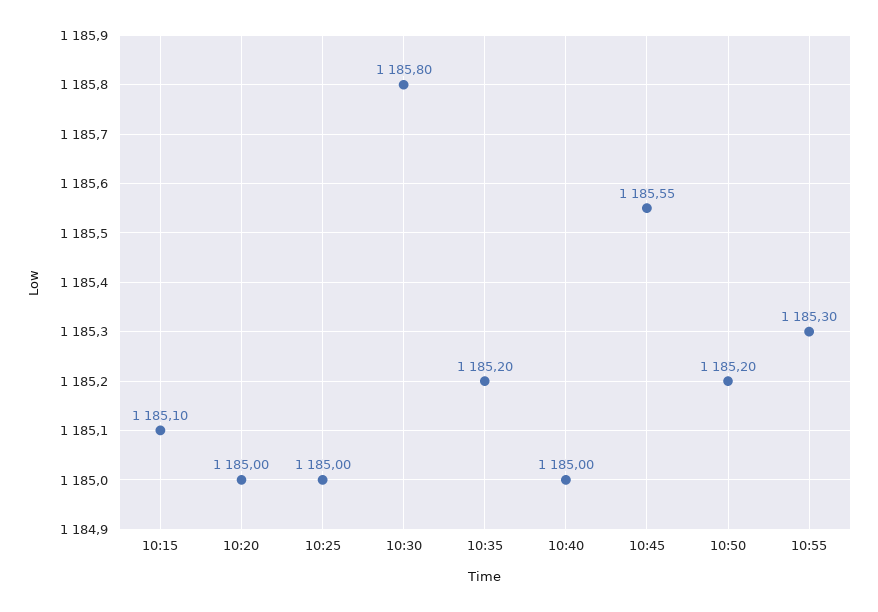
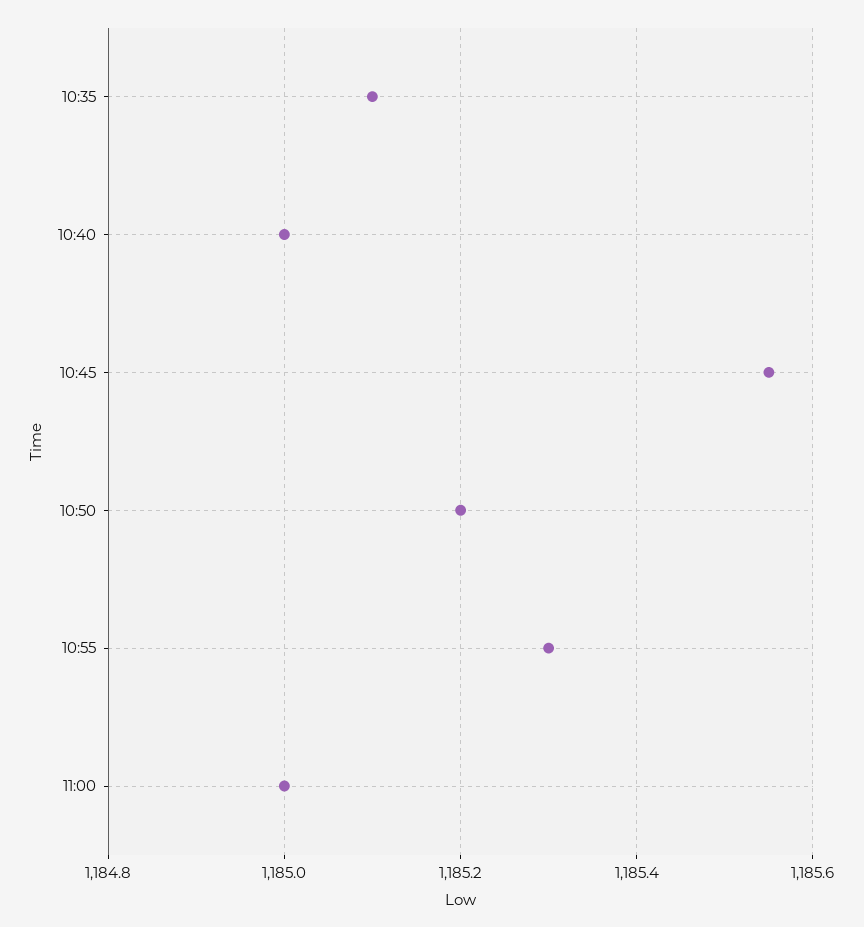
10:15: 1185.1 -> none
10:20: 1185 -> none
10:25: 1185 -> none
10:30: 1185.8 -> none
10:35: 1185.2 -> 1185.1
11:00: none -> 1185

